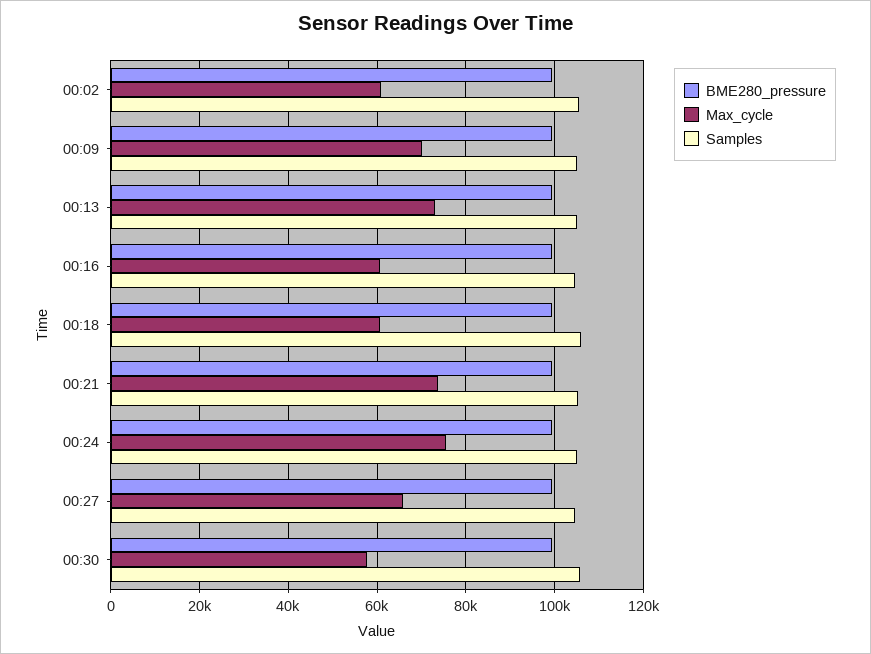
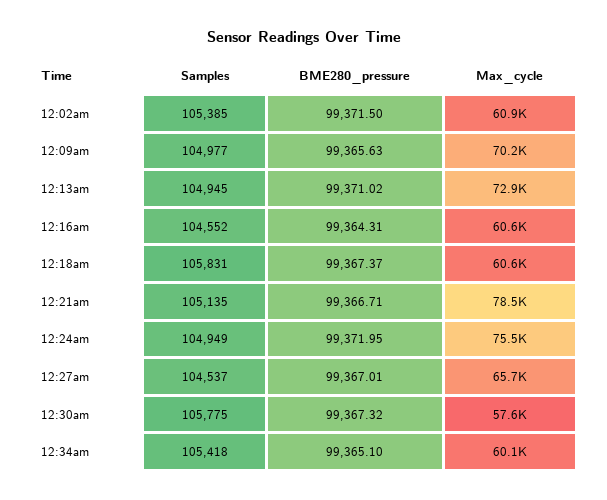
Max_cycle, 00:21: 74000 -> 78500
Samples, 12:34am: none -> 105418
BME280_pressure, 12:34am: none -> 99365.1
Max_cycle, 12:34am: none -> 60100

